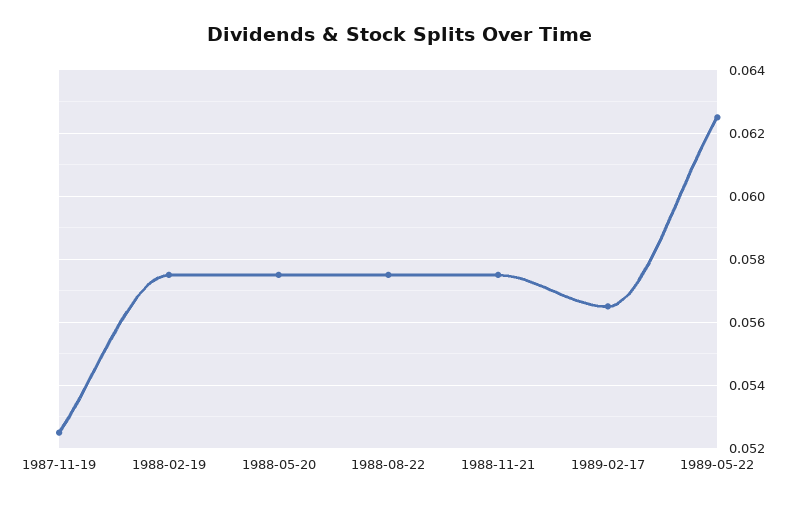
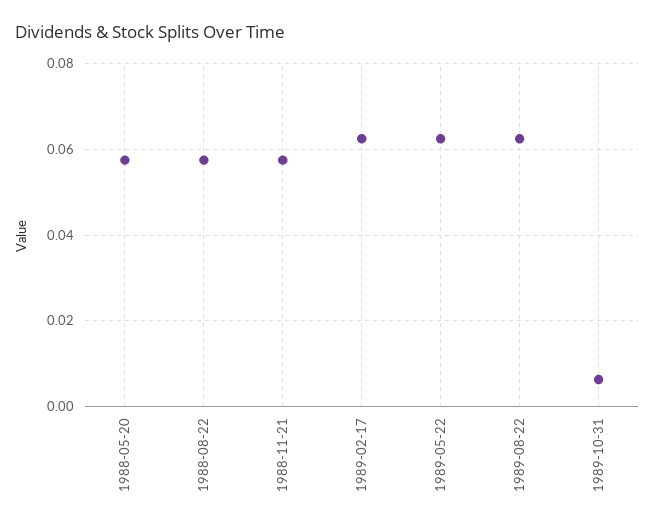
1987-11-19: 0.0525 -> none
1988-02-19: 0.0575 -> none
1989-02-17: 0.0565 -> 0.062
1989-08-22: none -> 0.062
1989-10-31: none -> 0.006

